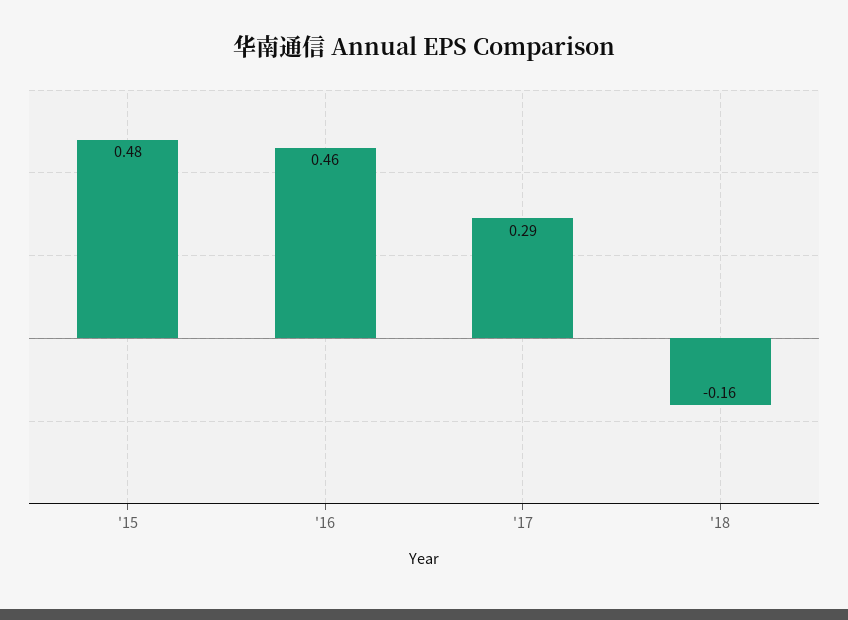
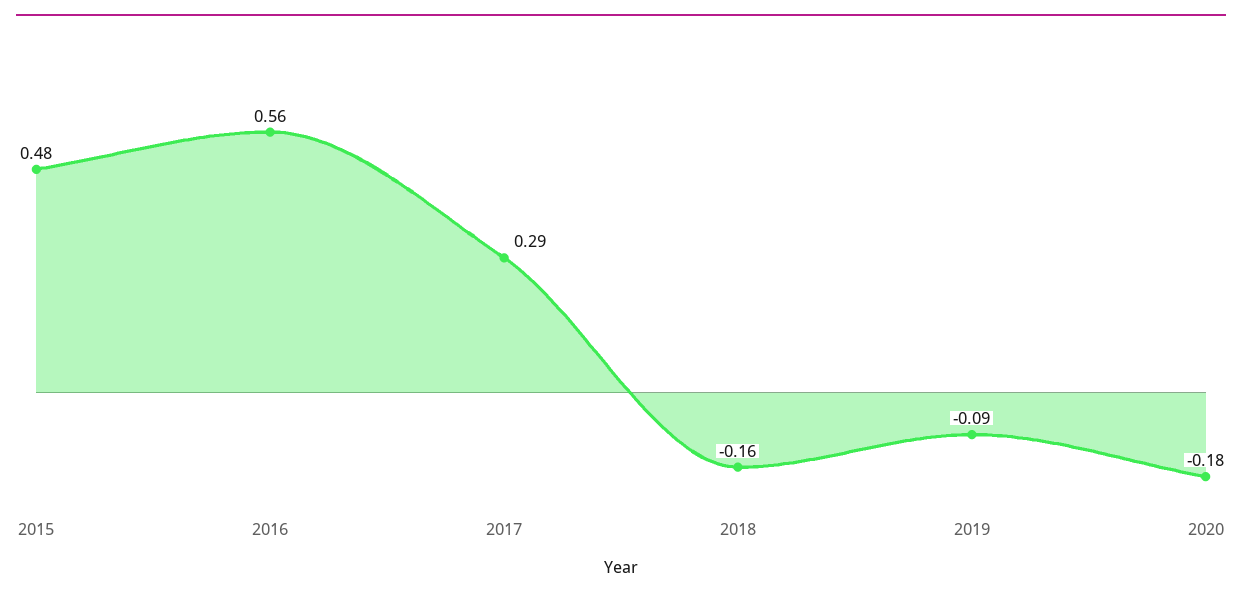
'16: 0.46 -> 0.56
2019: none -> -0.09
2020: none -> -0.18

